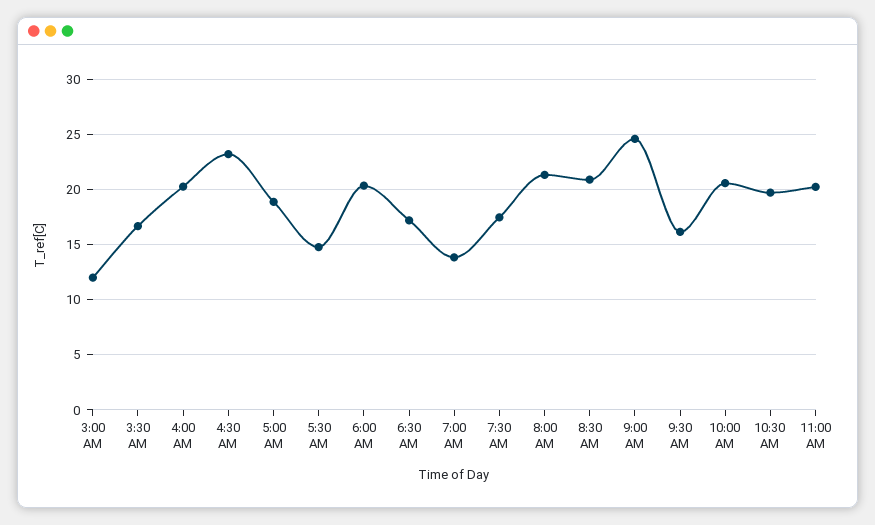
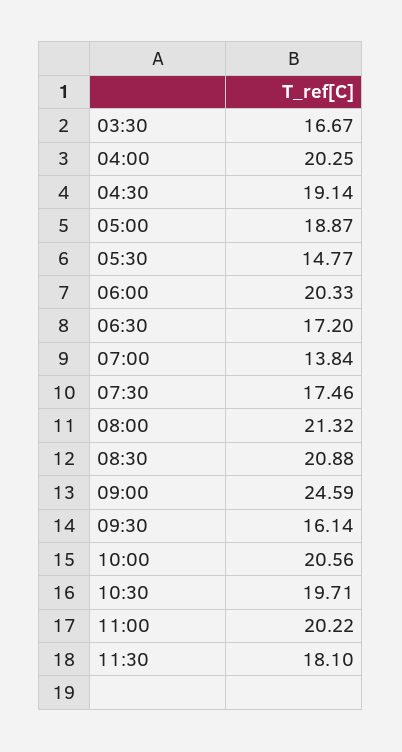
3:00 AM: 12 -> none
4:30 AM: 23 -> 19.14
11:30: none -> 18.1

